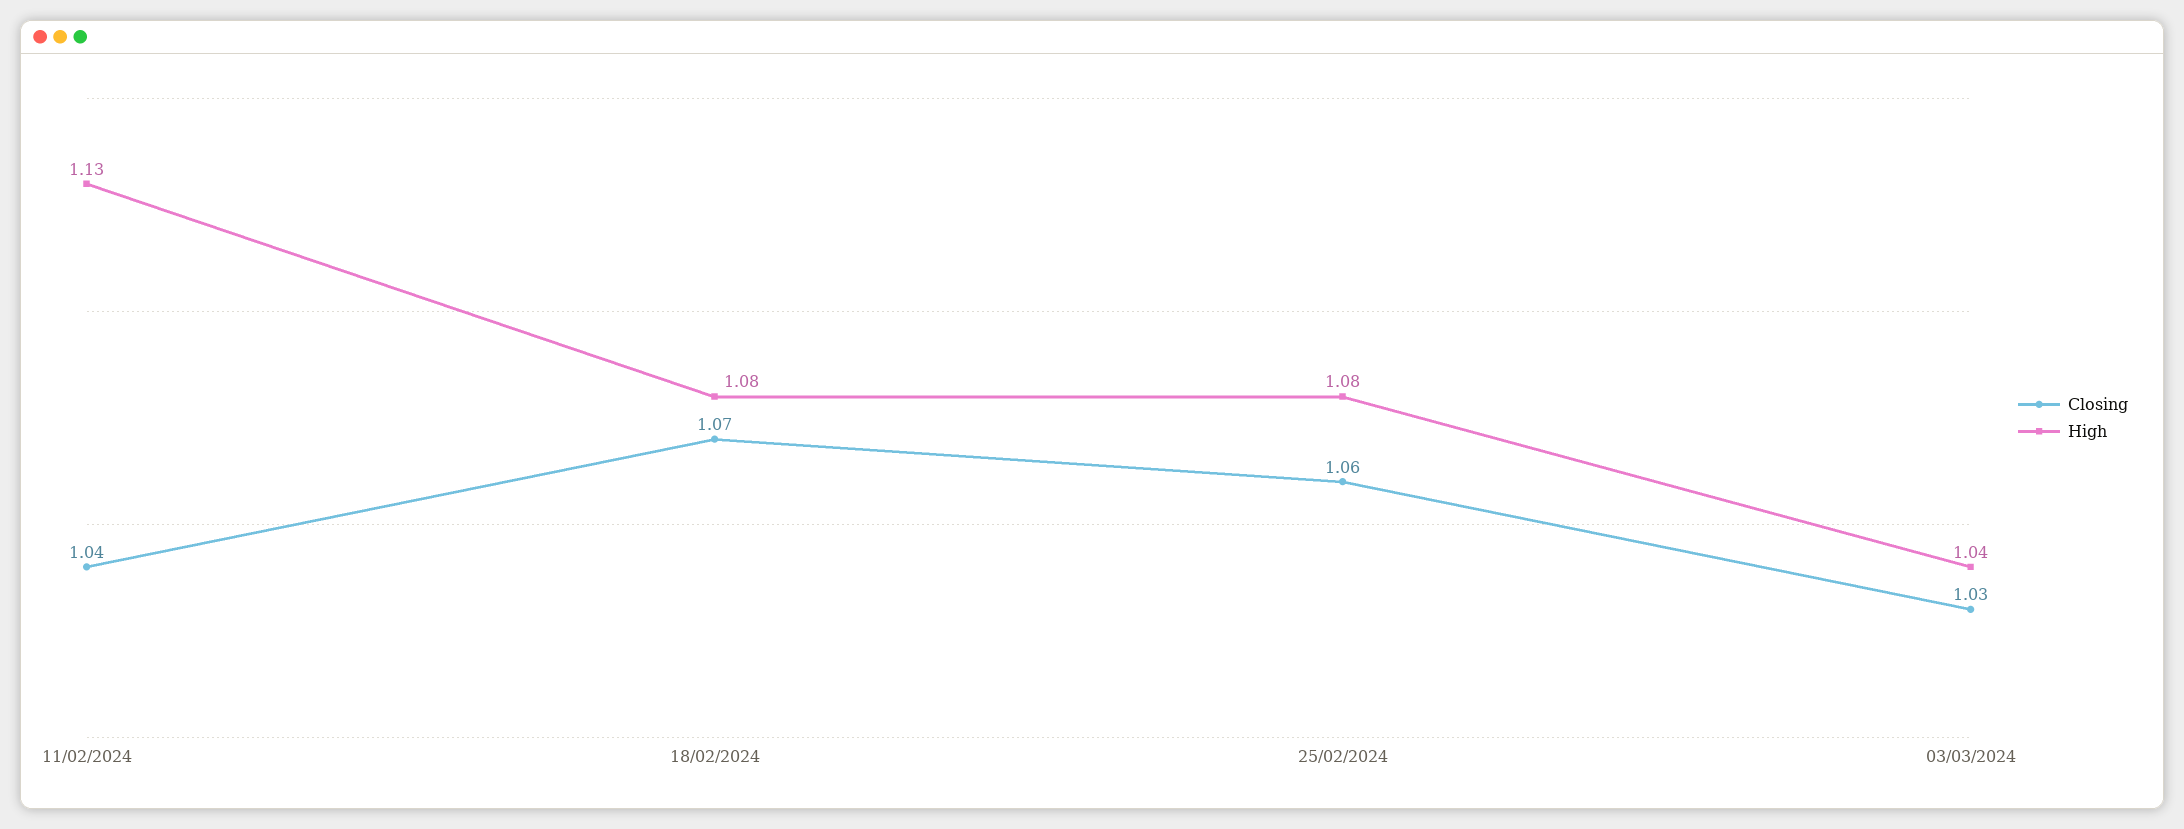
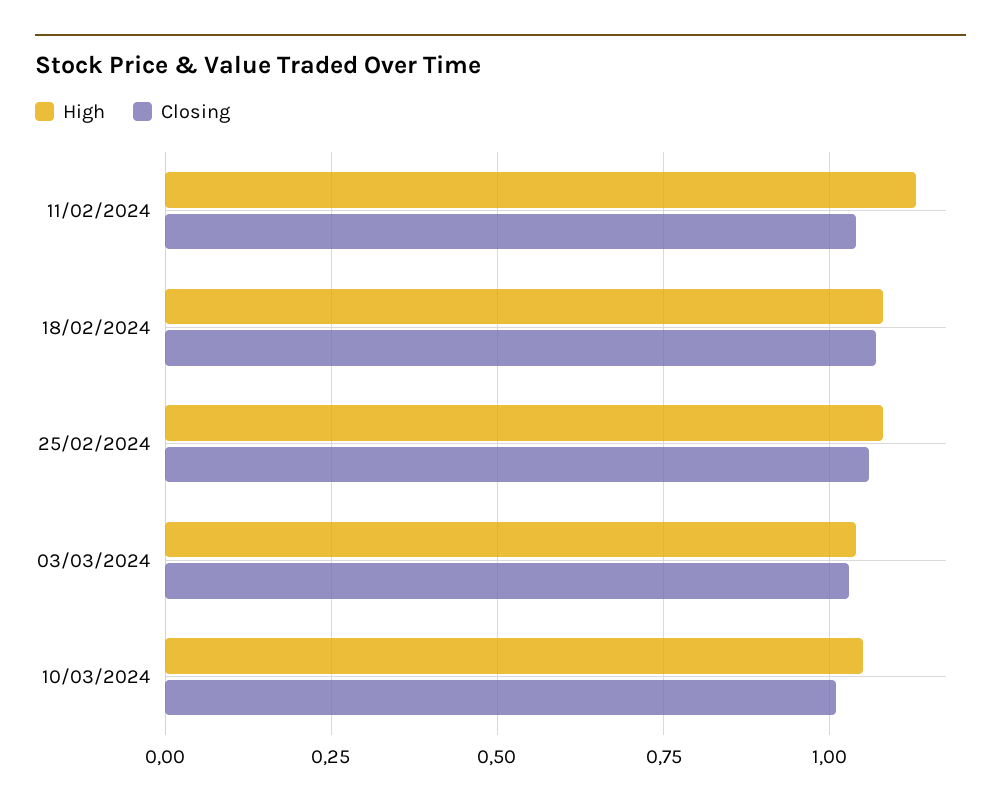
High, 10/03/2024: none -> 1.05
Closing, 10/03/2024: none -> 1

